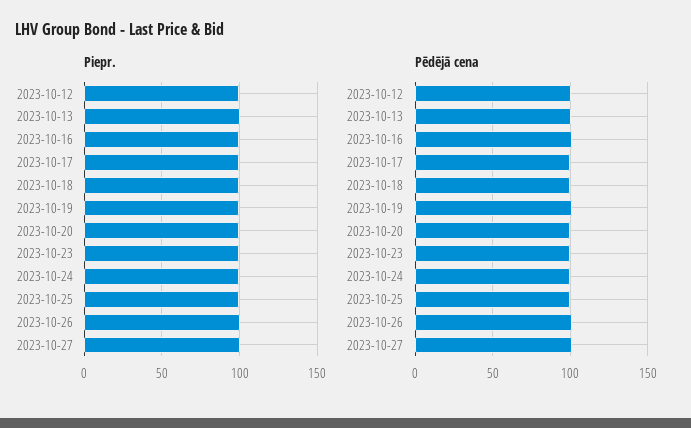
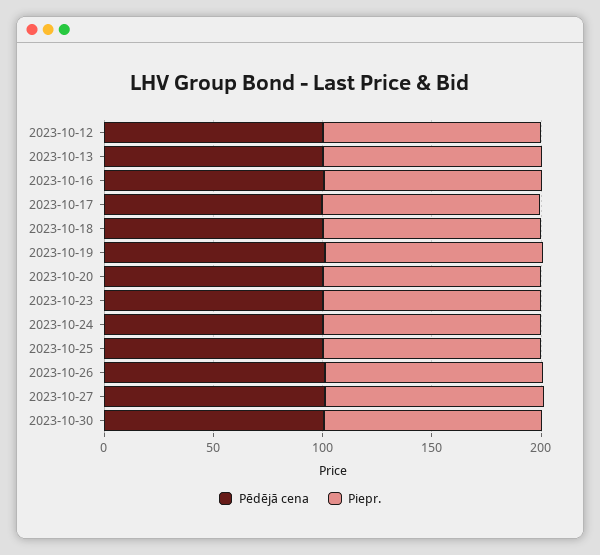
Pēdējā cena, 2023-10-30: none -> 100
Piepr., 2023-10-30: none -> 100

